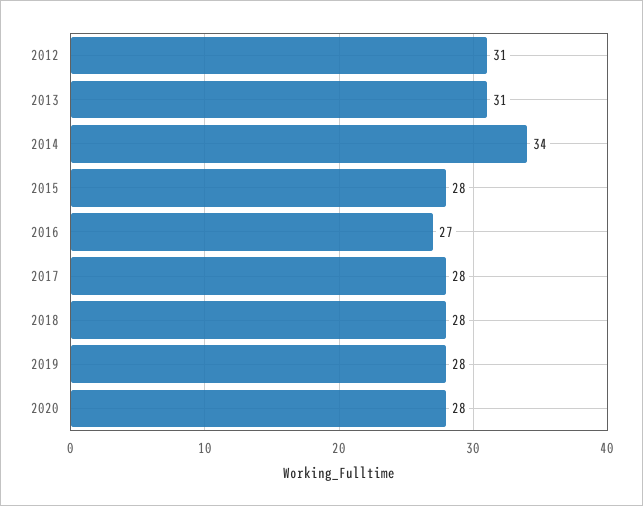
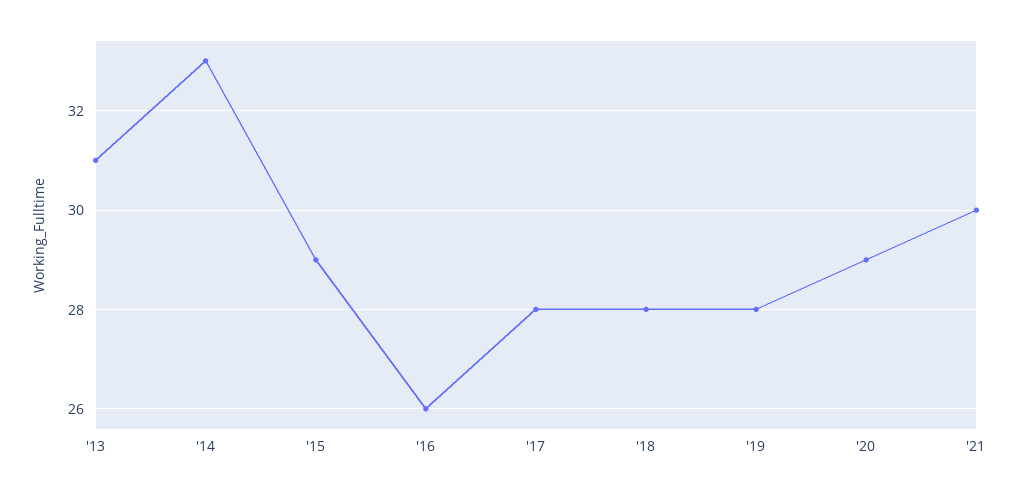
2012: 31 -> none
2014: 34 -> 33
2015: 28 -> 29
2016: 27 -> 26
2020: 28 -> 29
'21: none -> 30

